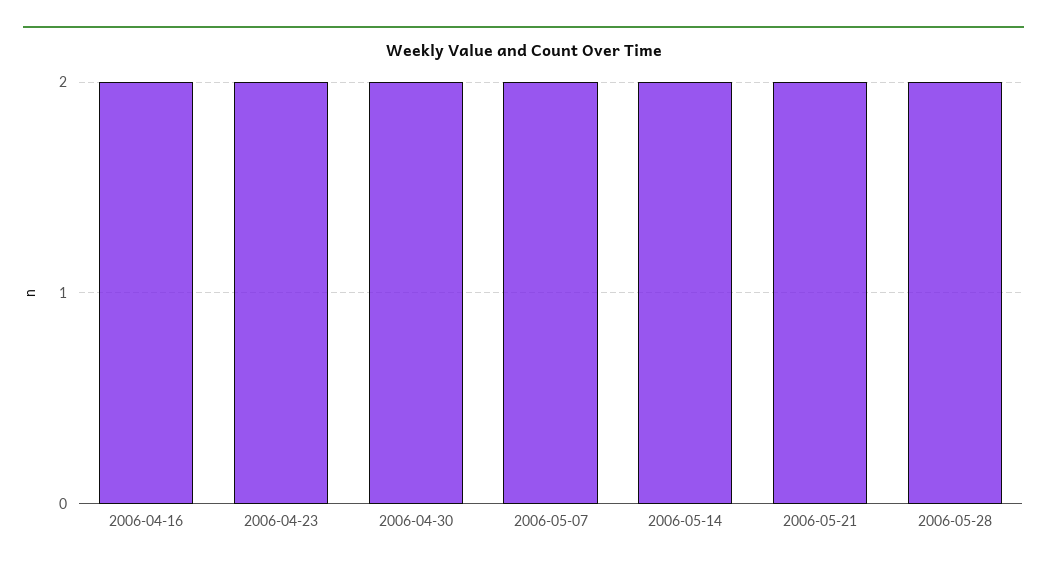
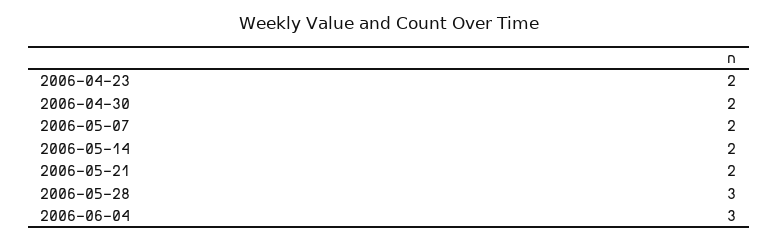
2006-04-16: 2 -> none
2006-05-28: 2 -> 3
2006-06-04: none -> 3

